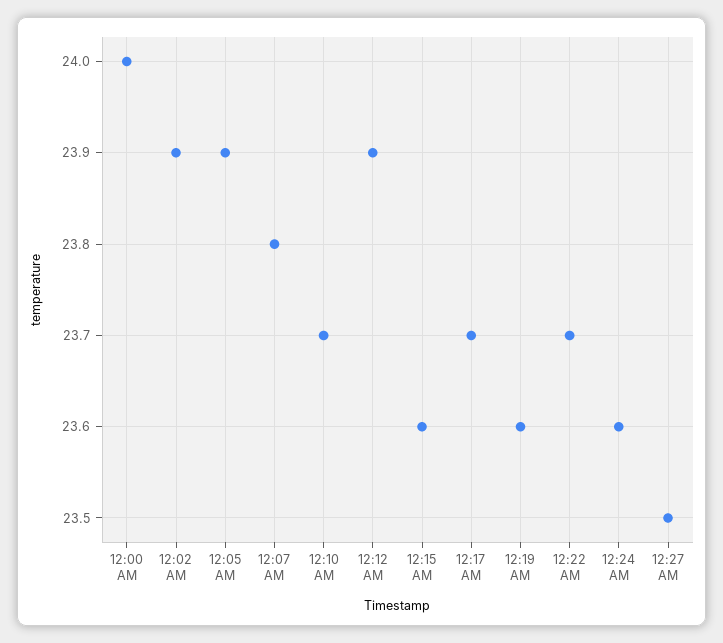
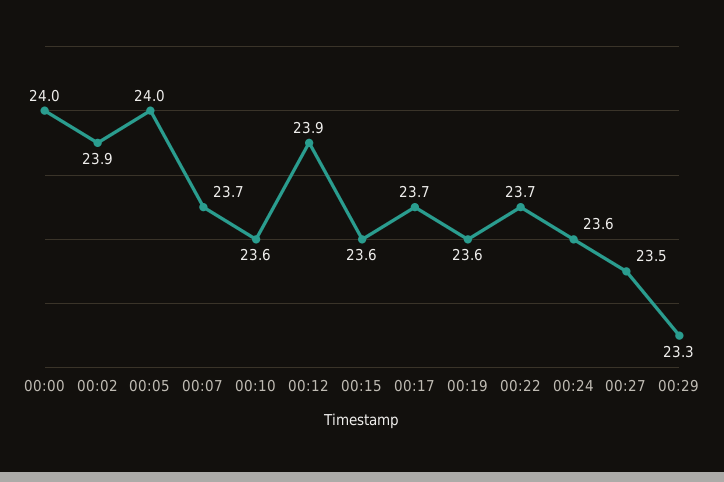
12:05 AM: 23.9 -> 24
12:07 AM: 23.8 -> 23.7
12:10 AM: 23.7 -> 23.6
00:29: none -> 23.3

